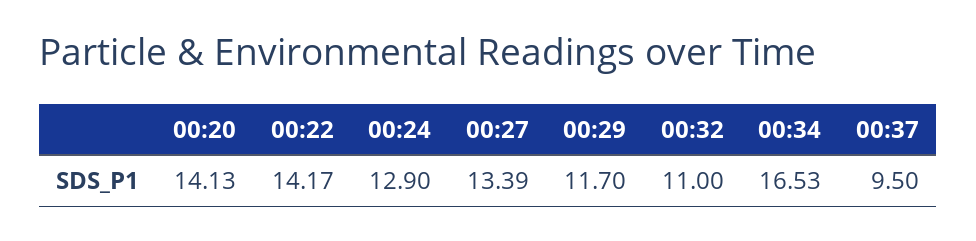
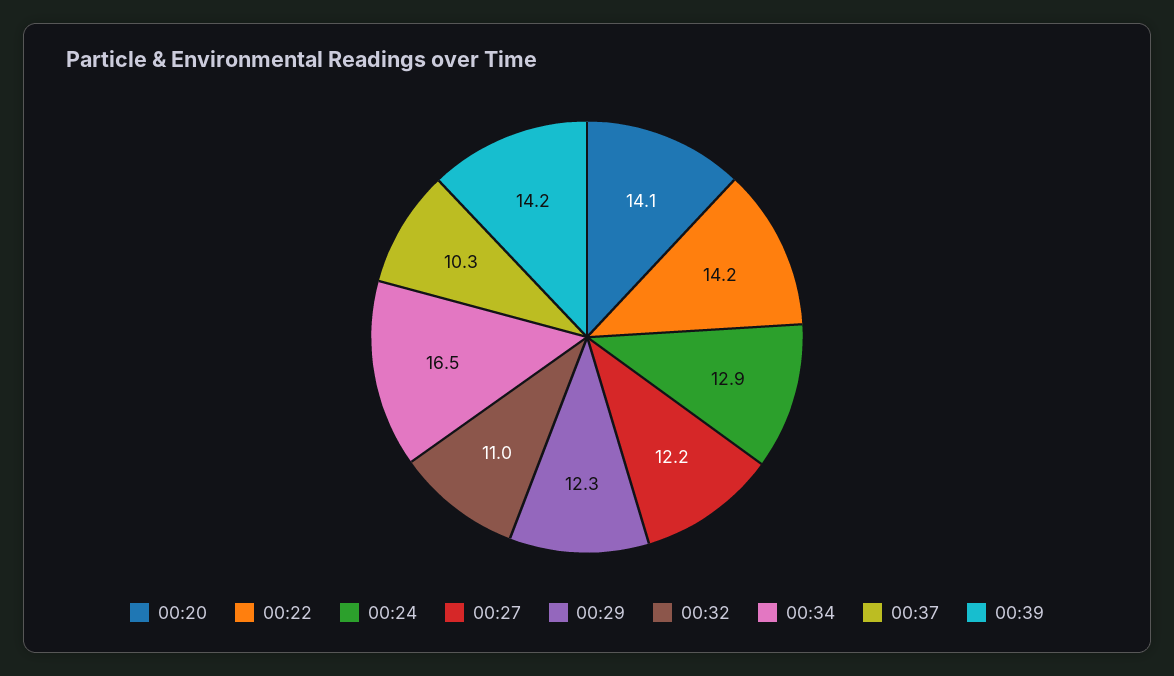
00:27: 13.39 -> 12.2
00:29: 11.7 -> 12.3
00:37: 9.5 -> 10.3
00:39: none -> 14.2

